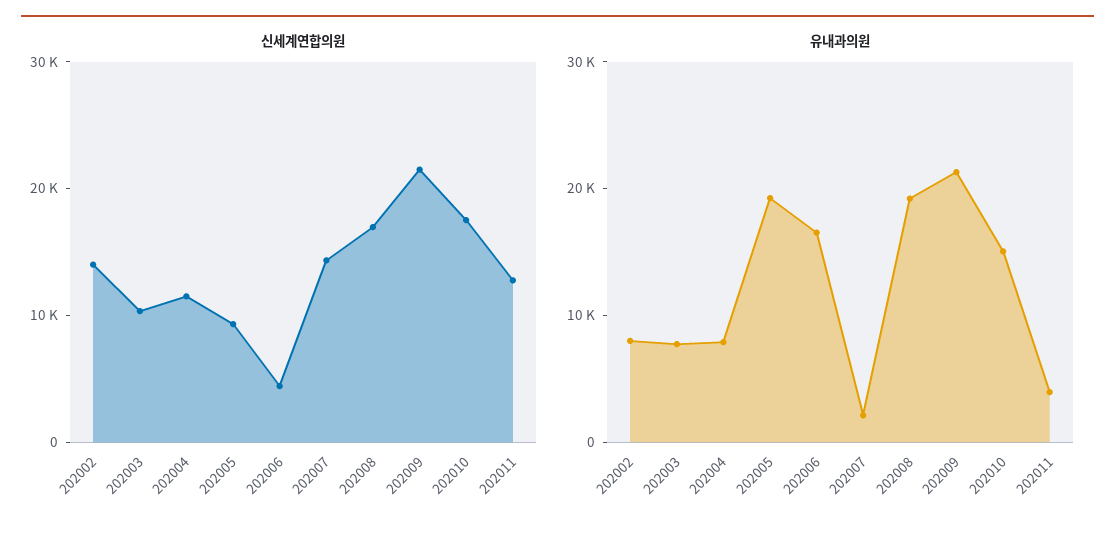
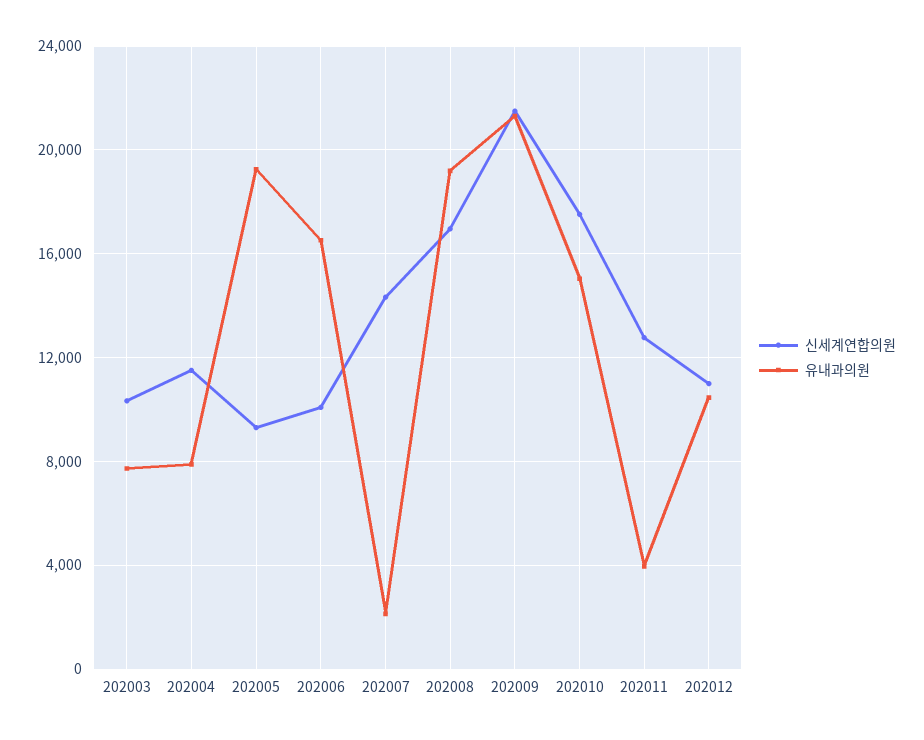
신세계연합의원, 202002: 14000 -> none
신세계연합의원, 202006: 4000 -> 10000
유내과의원, 202002: 8000 -> none
신세계연합의원, 202012: none -> 11000
유내과의원, 202012: none -> 10500

